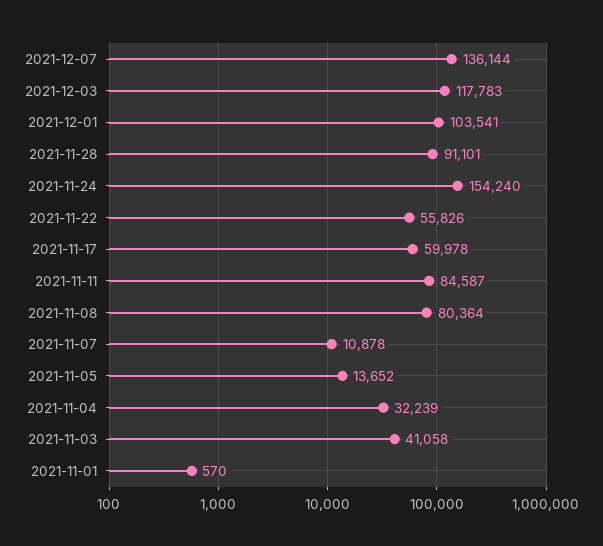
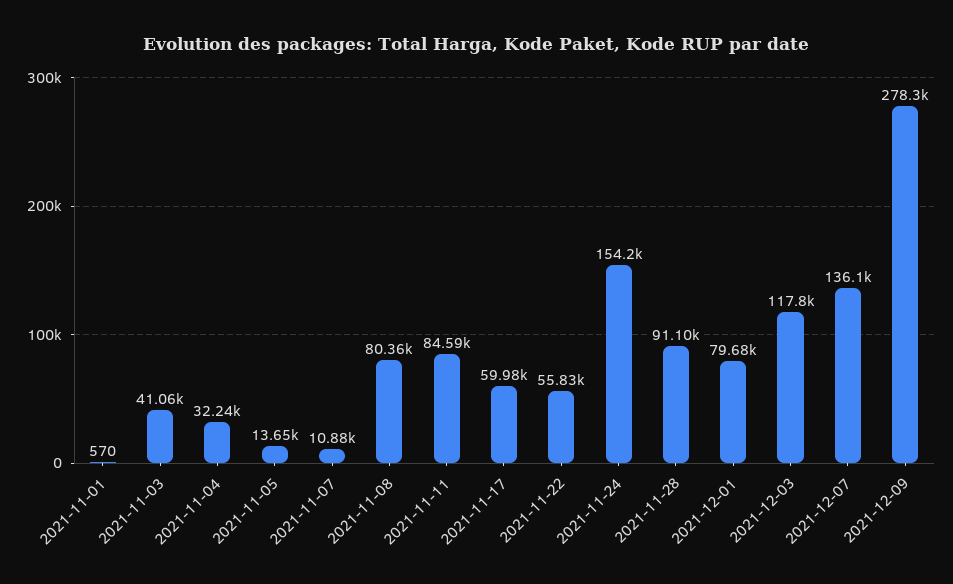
2021-12-01: 103541 -> 79680
2021-12-09: none -> 278300

